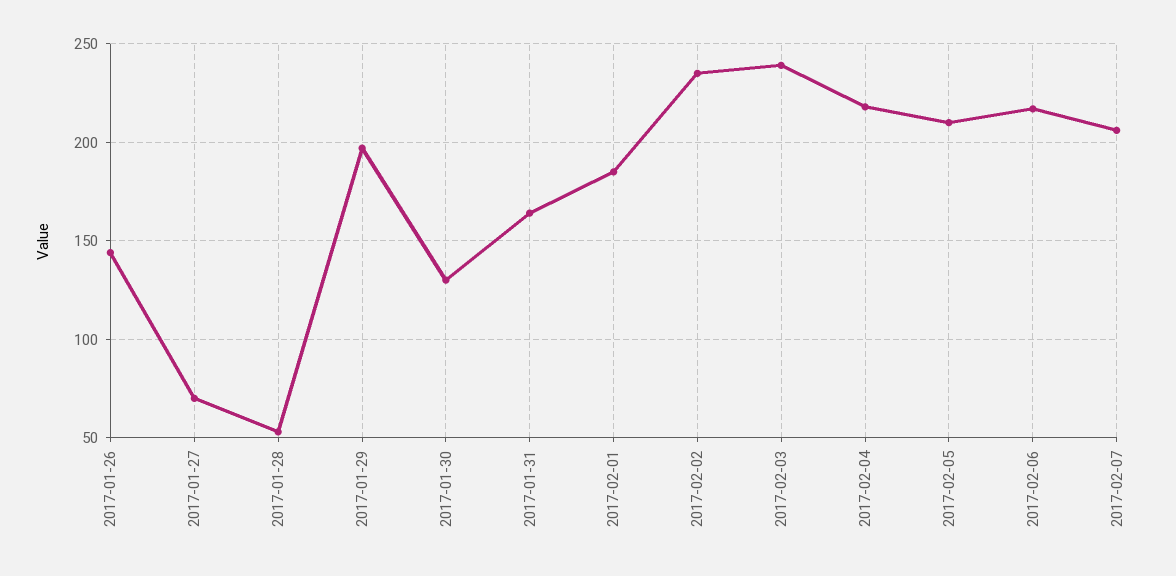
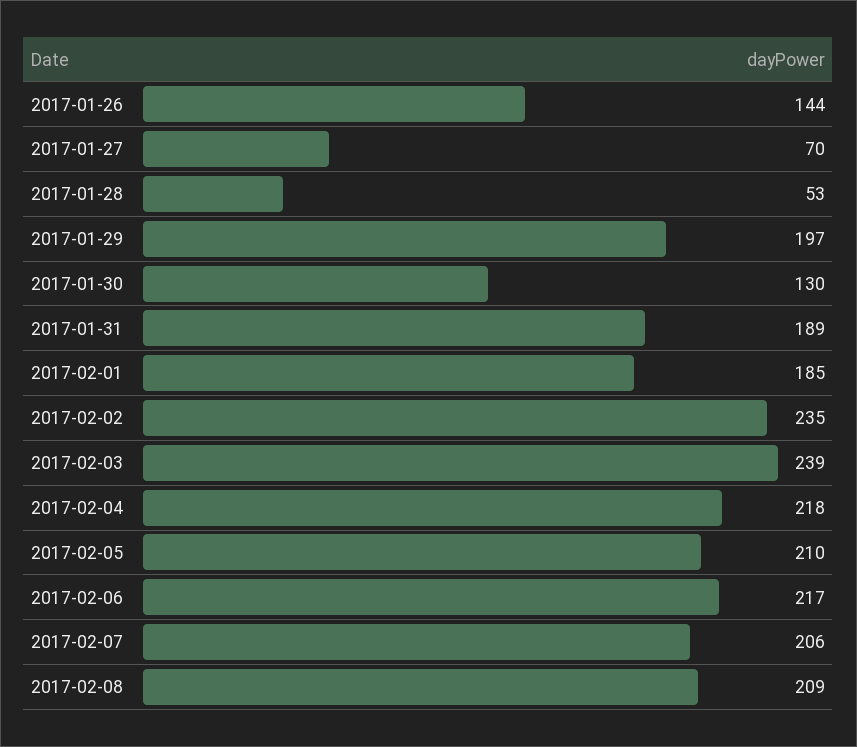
2017-01-31: 165 -> 189
2017-02-08: none -> 209

